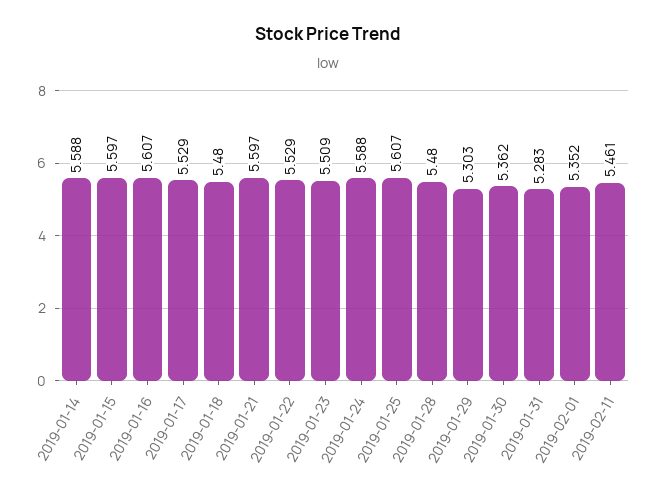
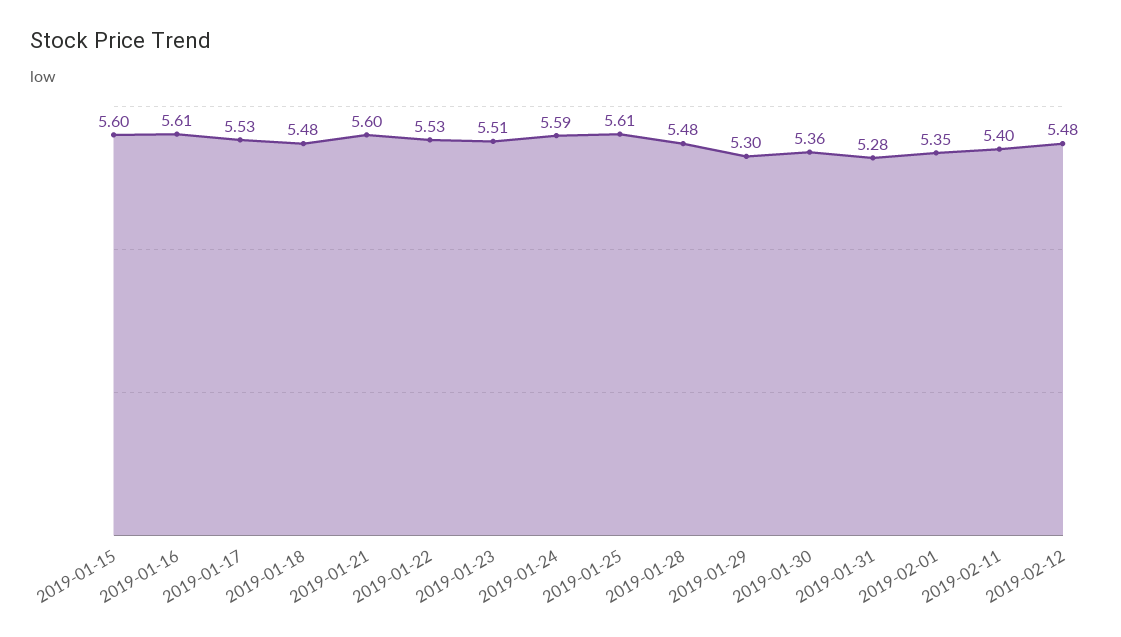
2019-01-14: 5.588 -> none
2019-02-11: 5.461 -> 5.4
2019-02-12: none -> 5.48

